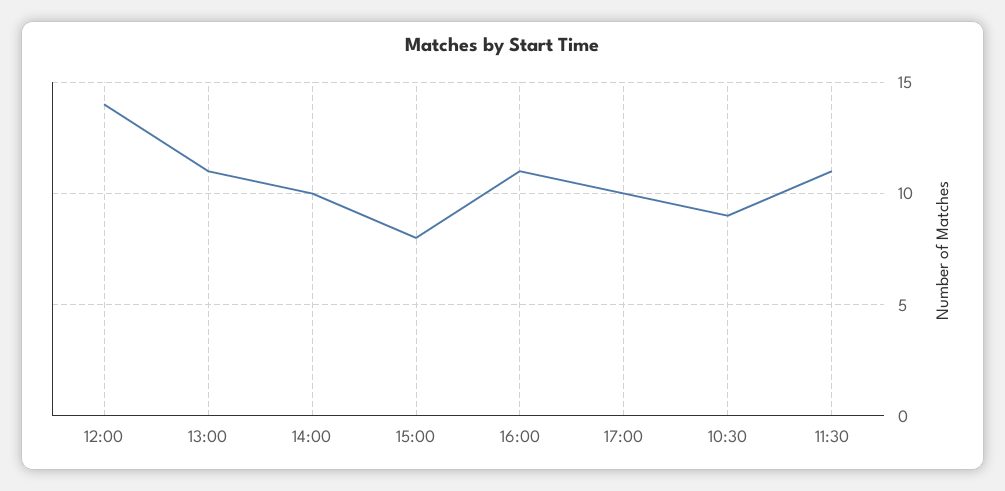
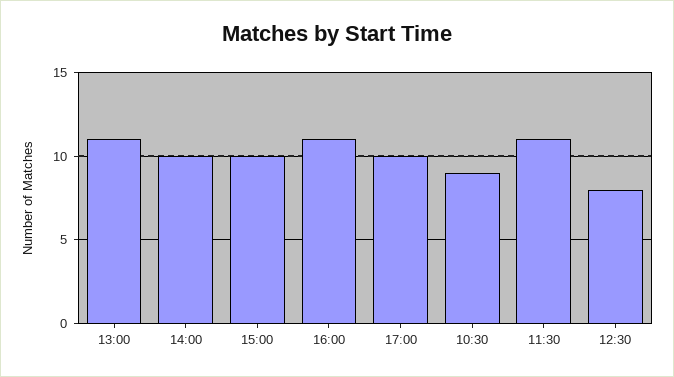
12:00: 14 -> none
15:00: 8 -> 10
12:30: none -> 8

